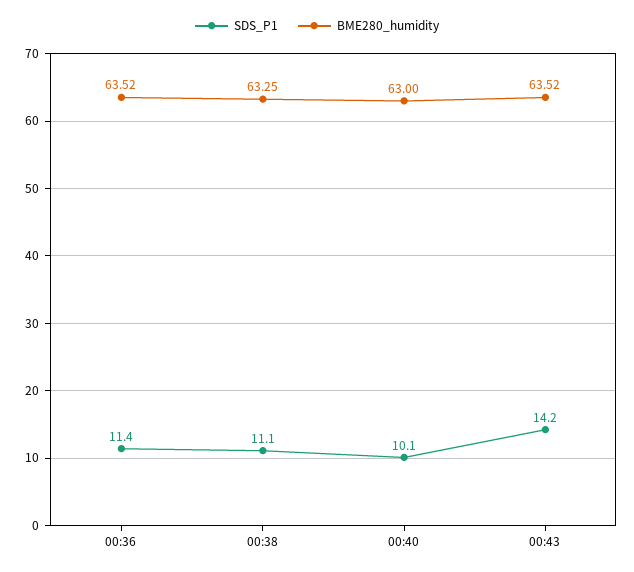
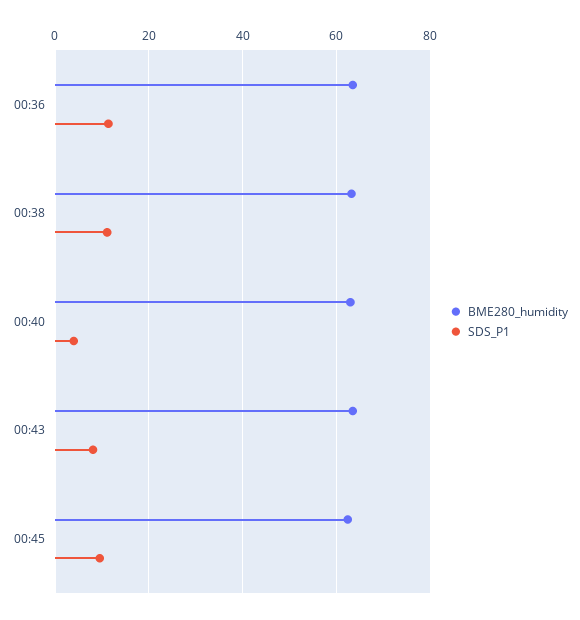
SDS_P1, 00:40: 10.1 -> 4
SDS_P1, 00:43: 14.2 -> 8
BME280_humidity, 00:45: none -> 62
SDS_P1, 00:45: none -> 10

